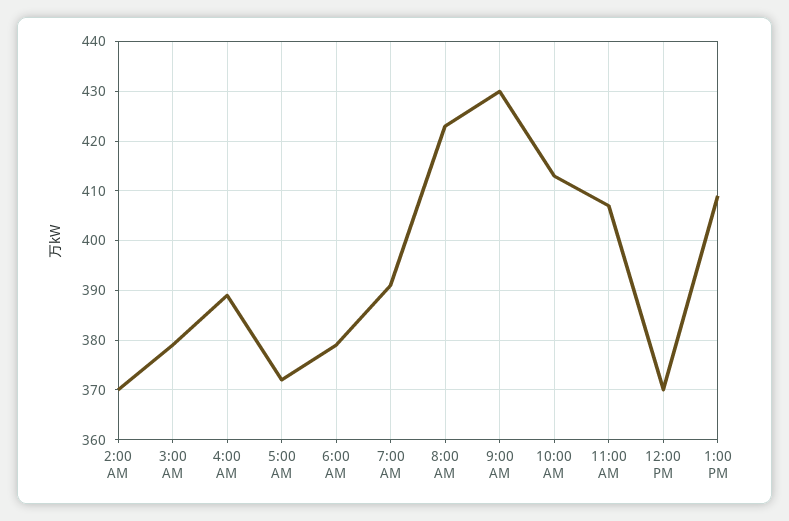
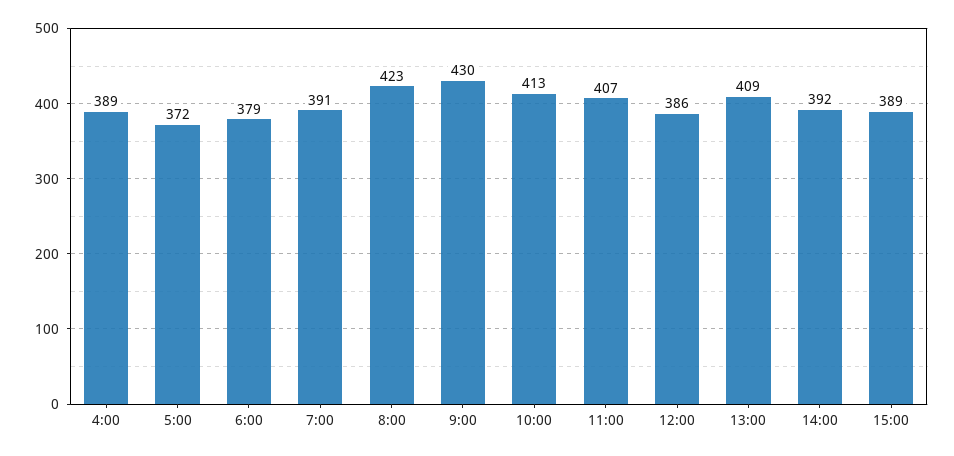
2:00 AM: 370 -> none
3:00 AM: 380 -> none
12:00 PM: 370 -> 386
14:00: none -> 392
15:00: none -> 389

